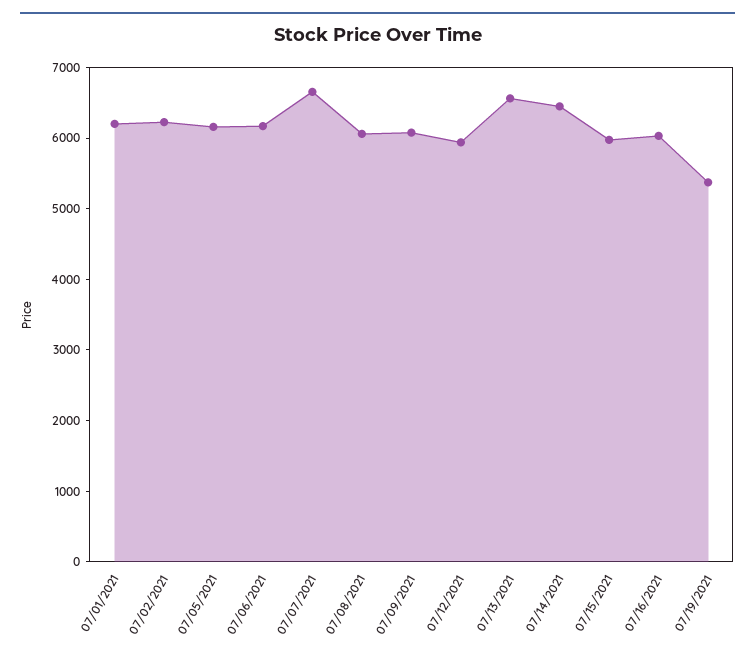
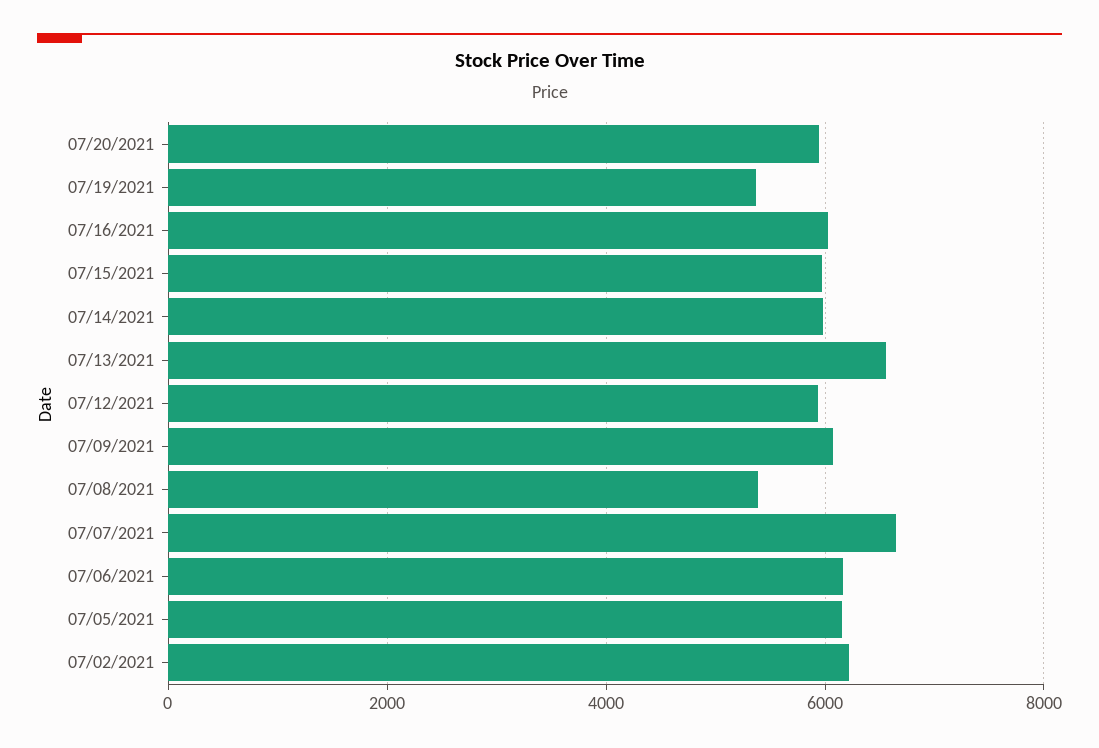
07/01/2021: 6200 -> none
07/08/2021: 6000 -> 5400
07/14/2021: 6400 -> 6000
07/20/2021: none -> 6000

